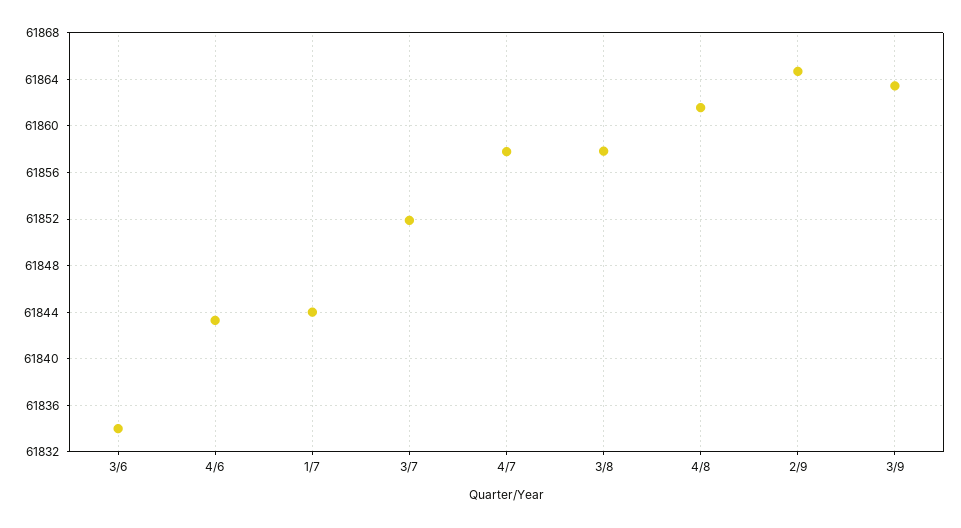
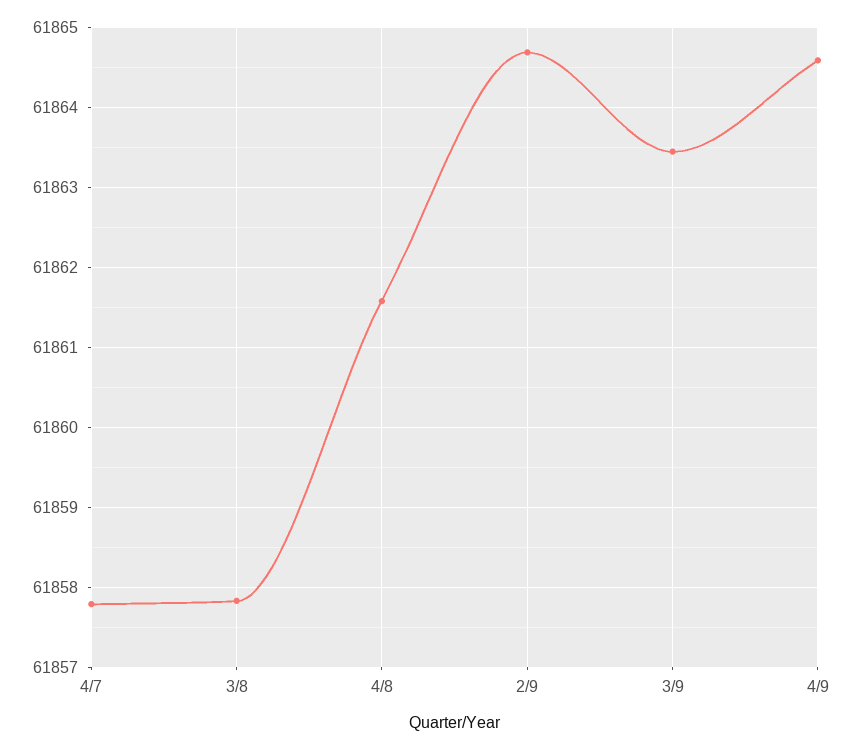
3/6: 61834 -> none
4/6: 61843 -> none
1/7: 61844 -> none
3/7: 61852 -> none
4/9: none -> 61864.6

